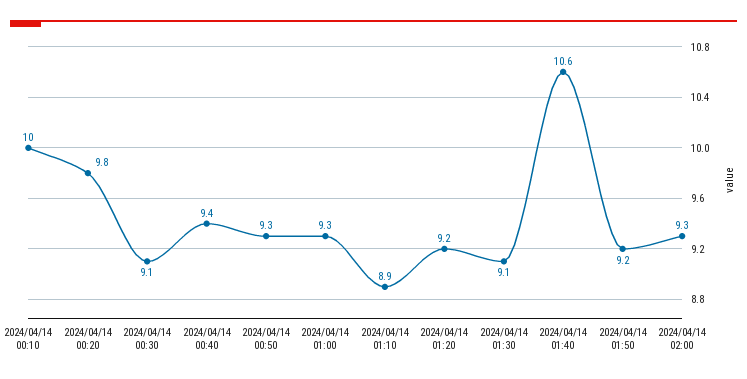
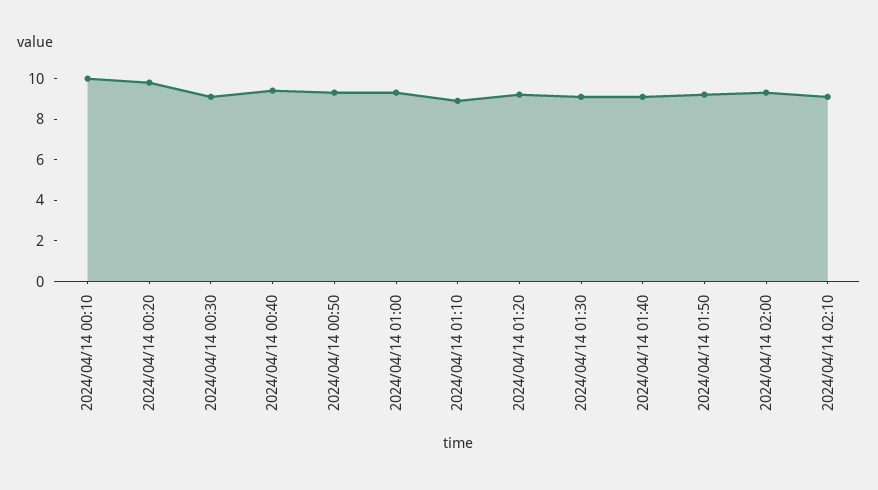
2024/04/14 01:40: 10.6 -> 9
2024/04/14 02:10: none -> 9

